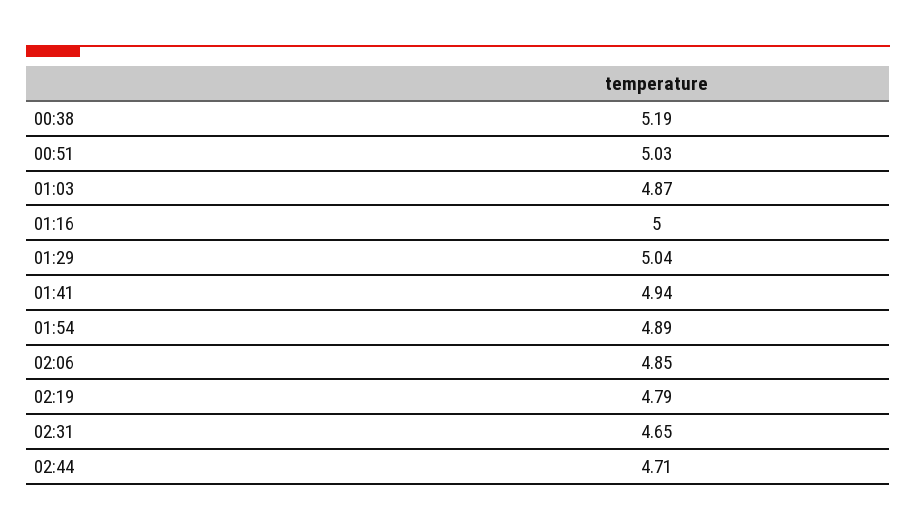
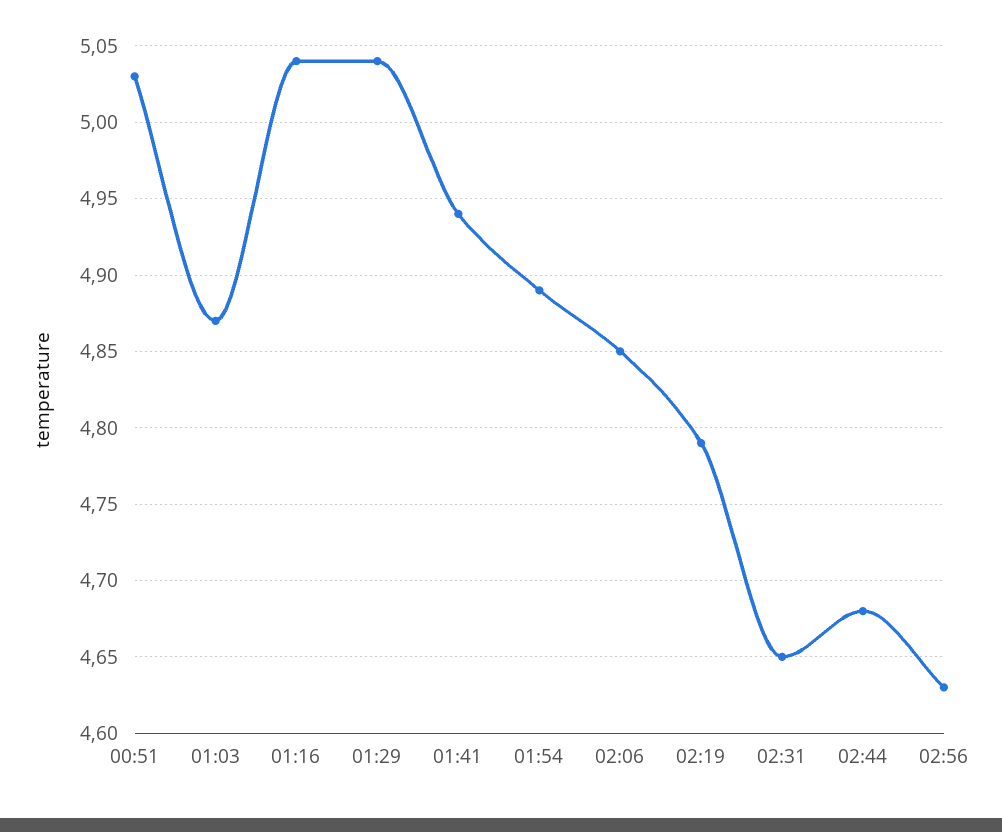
00:38: 5.19 -> none
01:16: 5 -> 5.04
02:44: 4.71 -> 4.68
02:56: none -> 4.63

